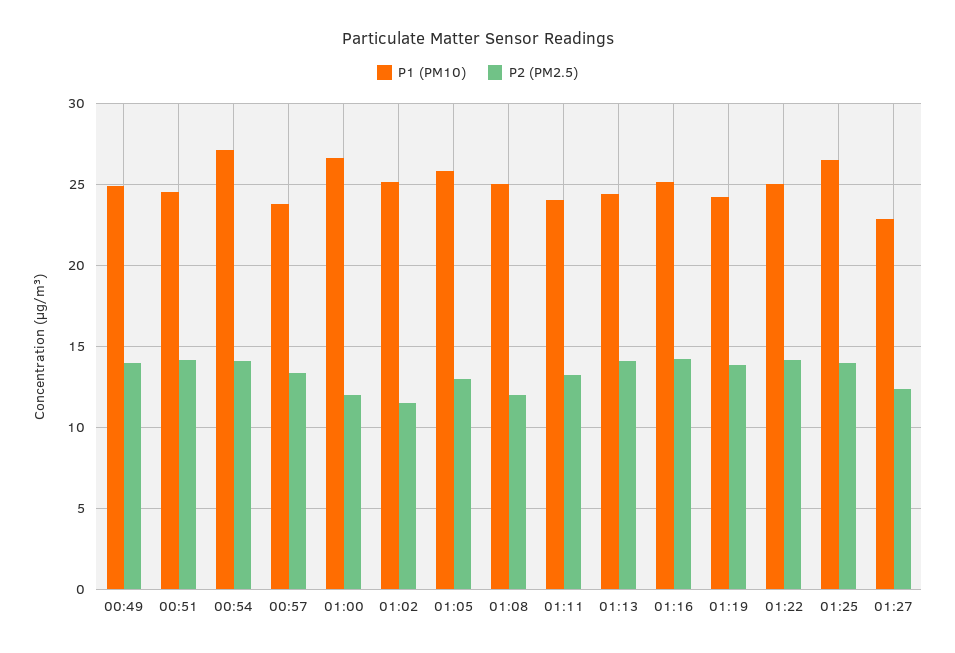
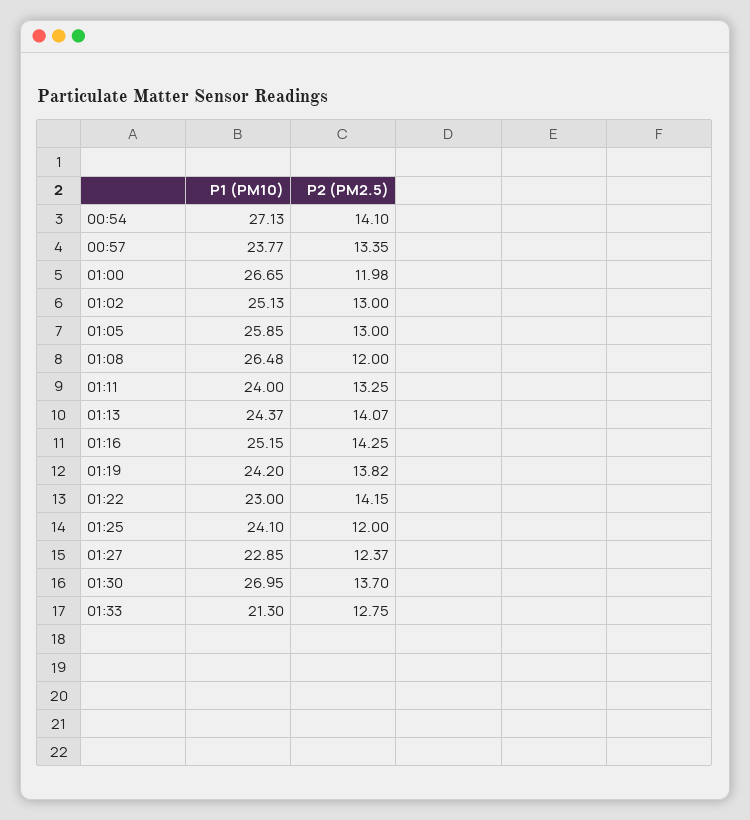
P1 (PM10), 00:49: 25 -> none
P2 (PM2.5), 00:49: 14 -> none
P1 (PM10), 00:51: 24.5 -> none
P2 (PM2.5), 00:51: 14 -> none
P2 (PM2.5), 01:02: 11.5 -> 13
P1 (PM10), 01:08: 25 -> 26.48
P1 (PM10), 01:22: 25 -> 23
P1 (PM10), 01:25: 26.5 -> 24.1
P2 (PM2.5), 01:25: 14 -> 12
P1 (PM10), 01:30: none -> 26.95
P2 (PM2.5), 01:30: none -> 13.7
P1 (PM10), 01:33: none -> 21.3
P2 (PM2.5), 01:33: none -> 12.75

